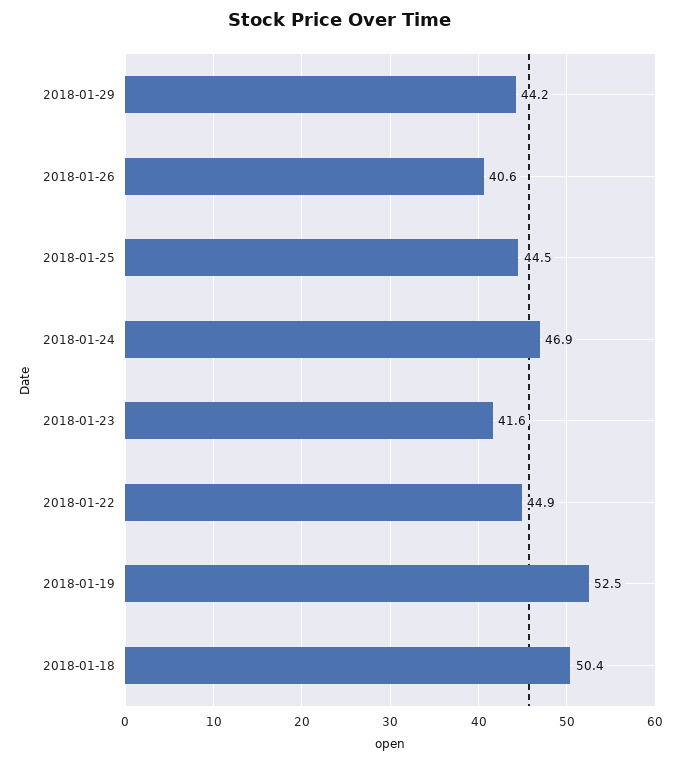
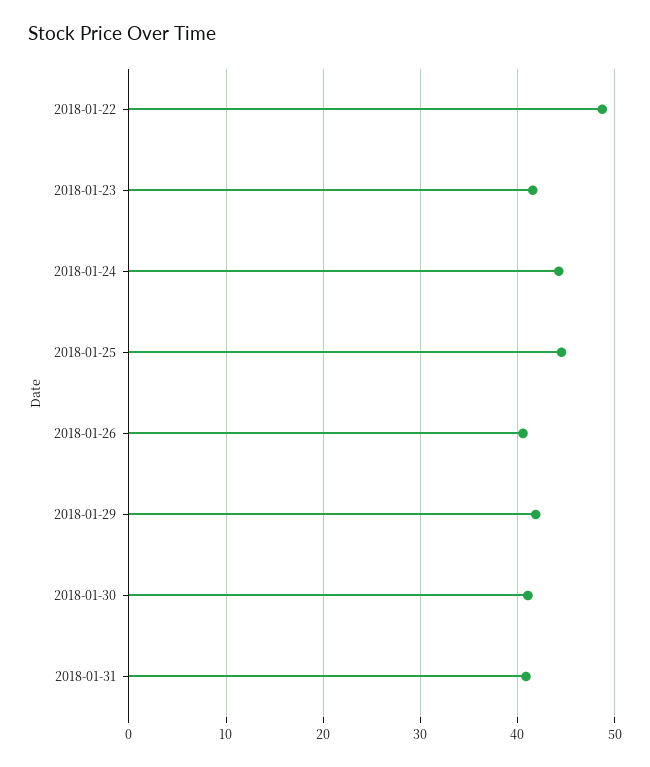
2018-01-29: 44.2 -> 42
2018-01-24: 46.9 -> 44
2018-01-22: 44.9 -> 49
2018-01-19: 52.5 -> none
2018-01-18: 50.4 -> none
2018-01-30: none -> 41
2018-01-31: none -> 41

